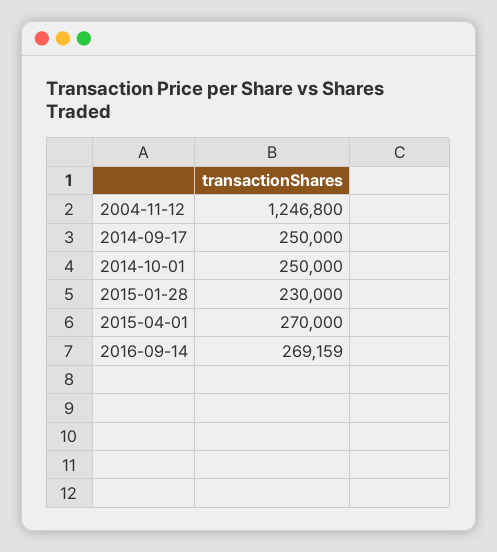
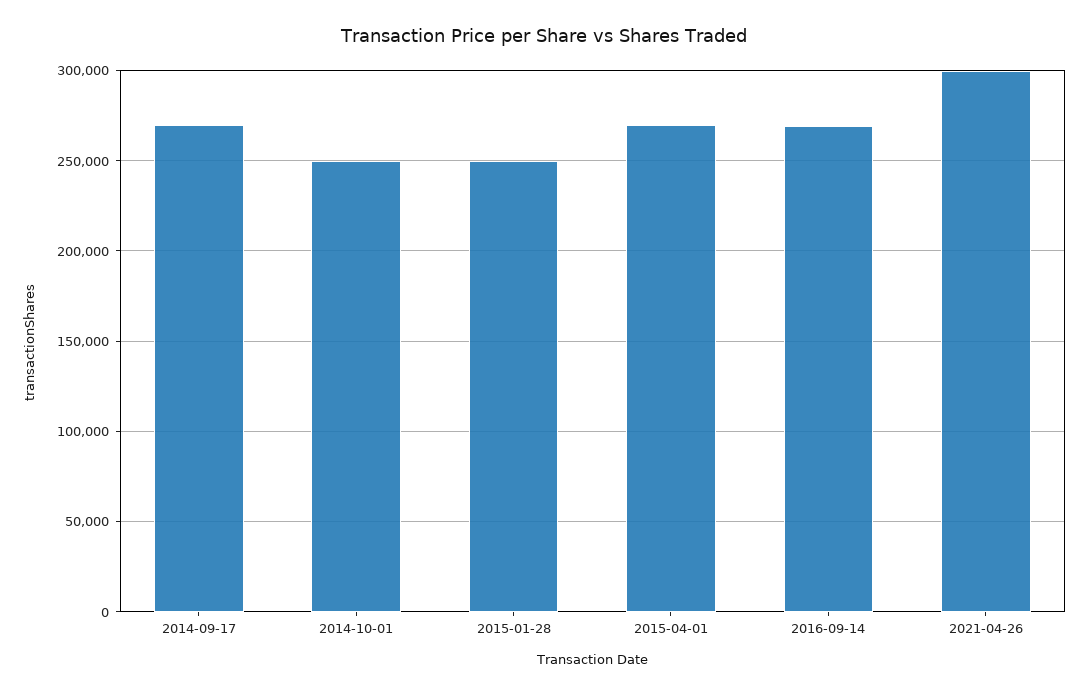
2004-11-12: 1246800 -> none
2014-09-17: 250000 -> 270000
2015-01-28: 230000 -> 250000
2021-04-26: none -> 300000

